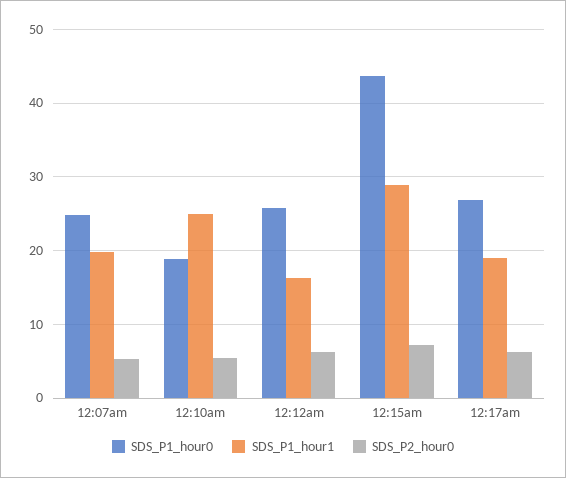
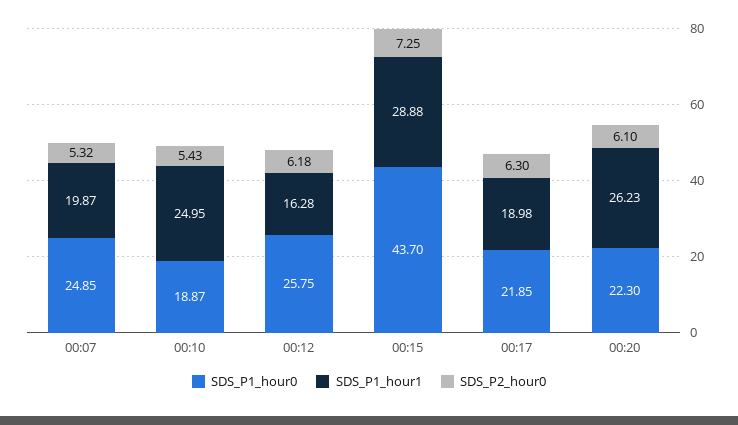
SDS_P1_hour0, 12:17am: 27 -> 21.85
SDS_P1_hour0, 00:20: none -> 22.3
SDS_P1_hour1, 00:20: none -> 26.23
SDS_P2_hour0, 00:20: none -> 6.1

